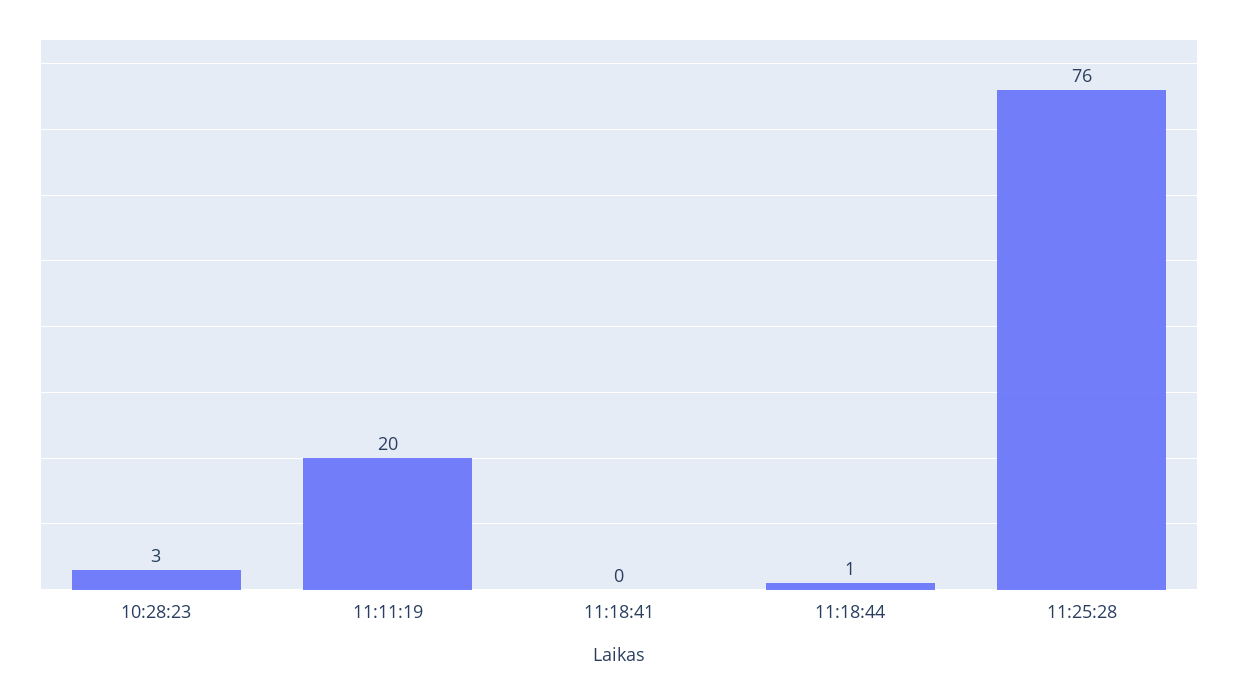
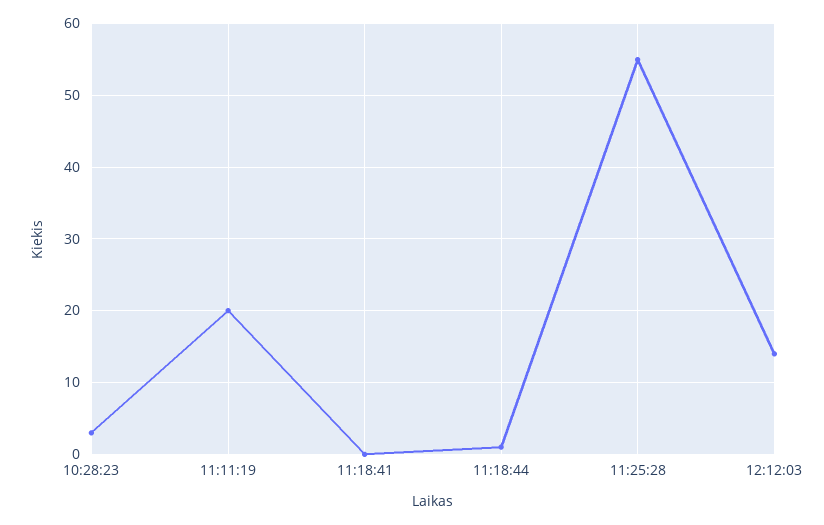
11:25:28: 76 -> 55
12:12:03: none -> 14

